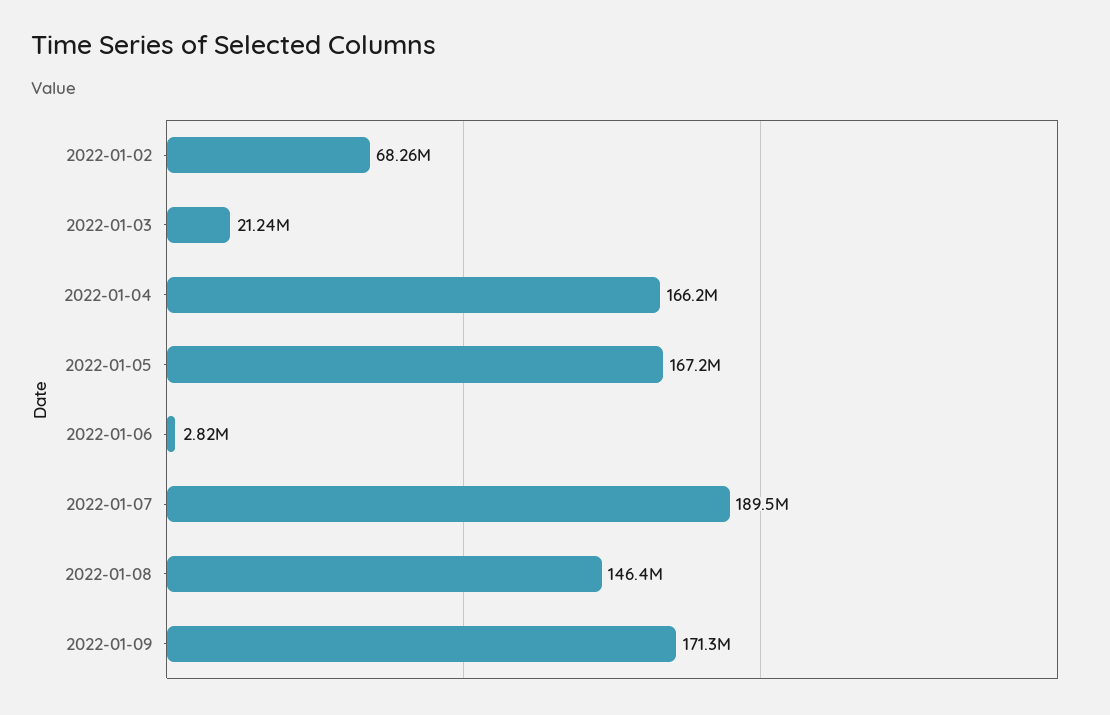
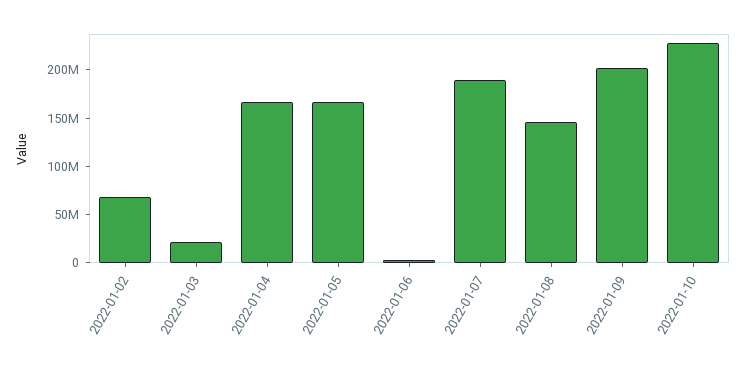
2022-01-09: 171300000 -> 200000000
2022-01-10: none -> 230000000

